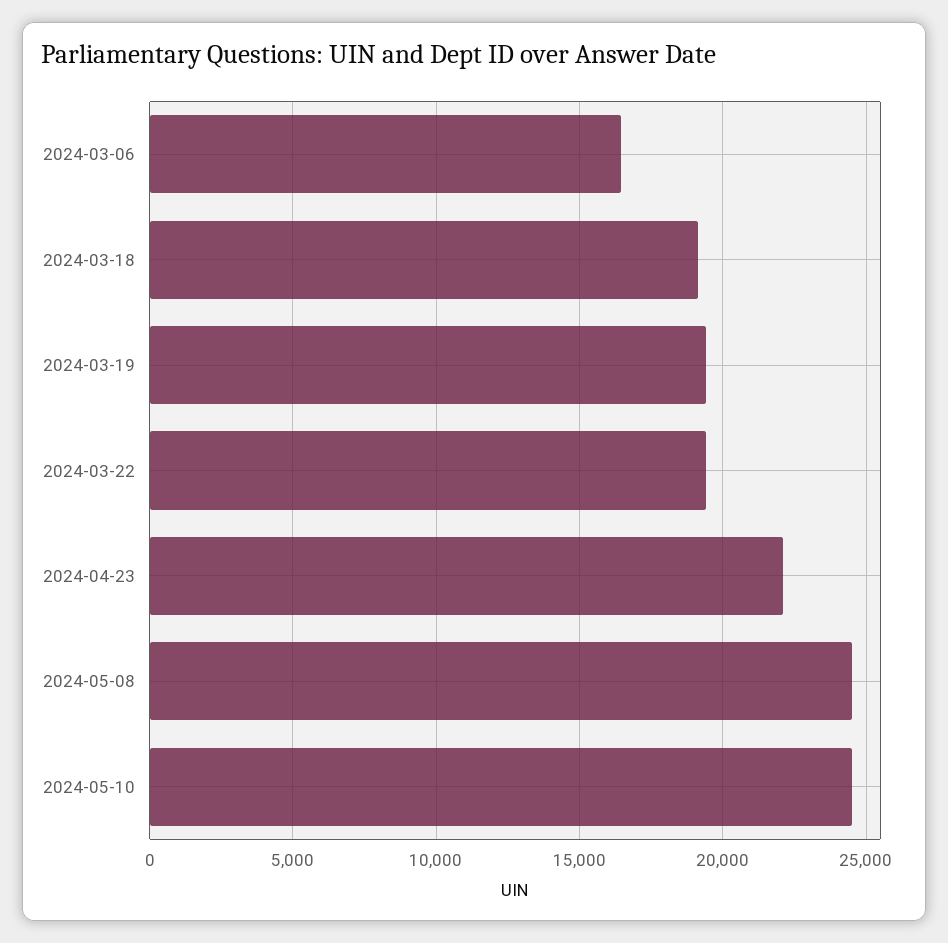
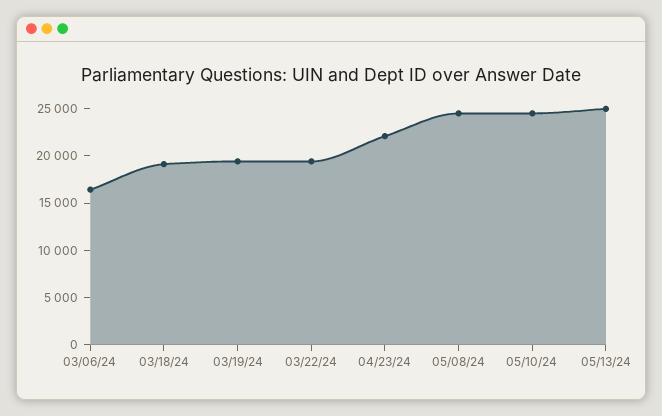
05/13/24: none -> 25000

